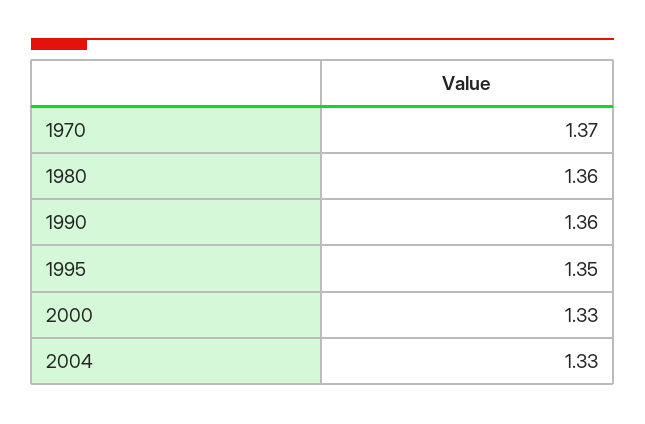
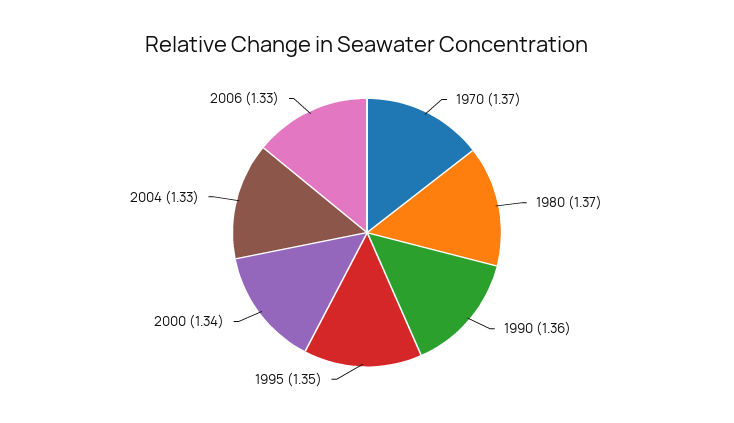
1980: 1.36 -> 1.37
2000: 1.33 -> 1.34
2006: none -> 1.33

